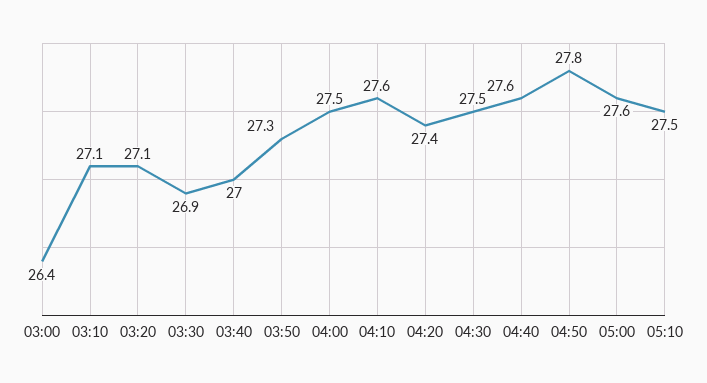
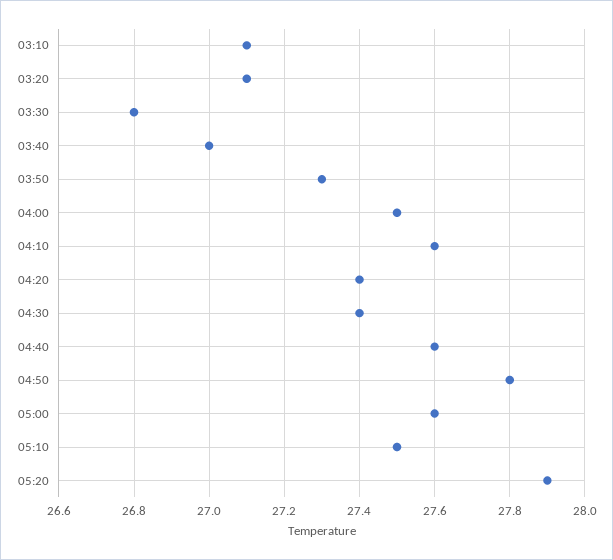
03:00: 26.4 -> none
03:30: 26.9 -> 26.8
04:30: 27.5 -> 27.4
05:20: none -> 27.9

